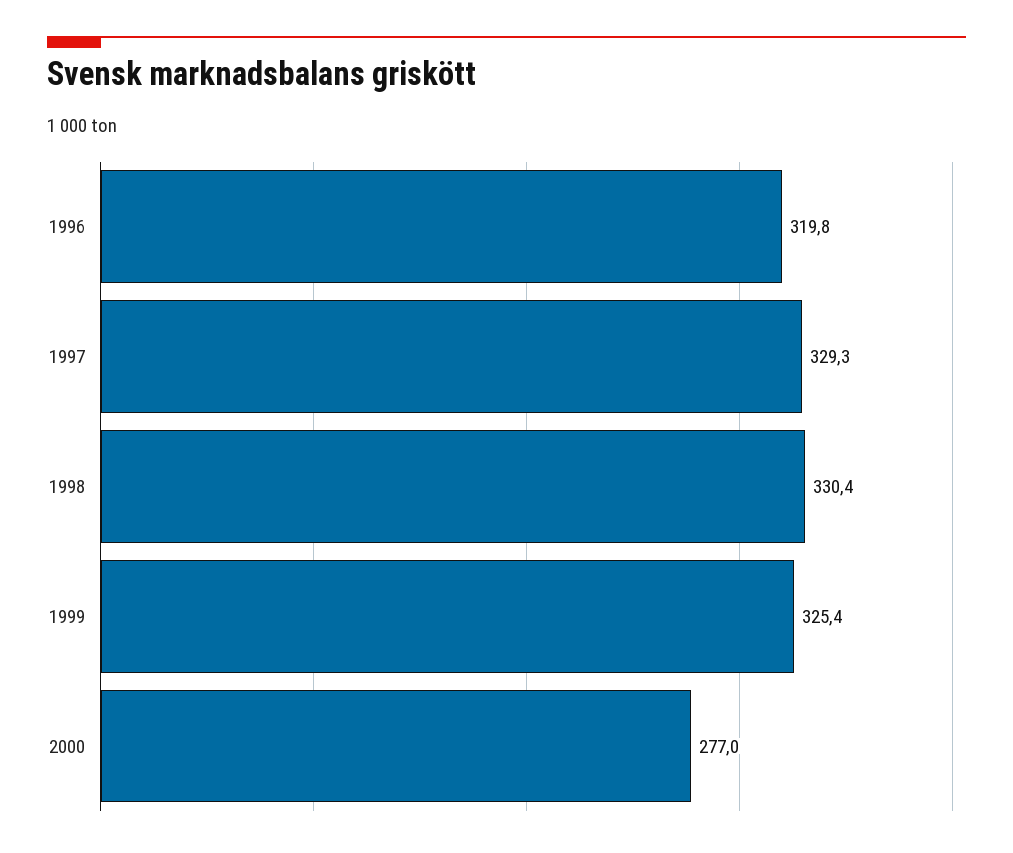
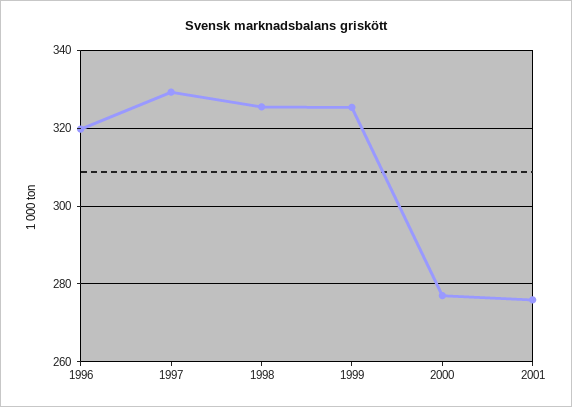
1998: 330.4 -> 326
2001: none -> 276

